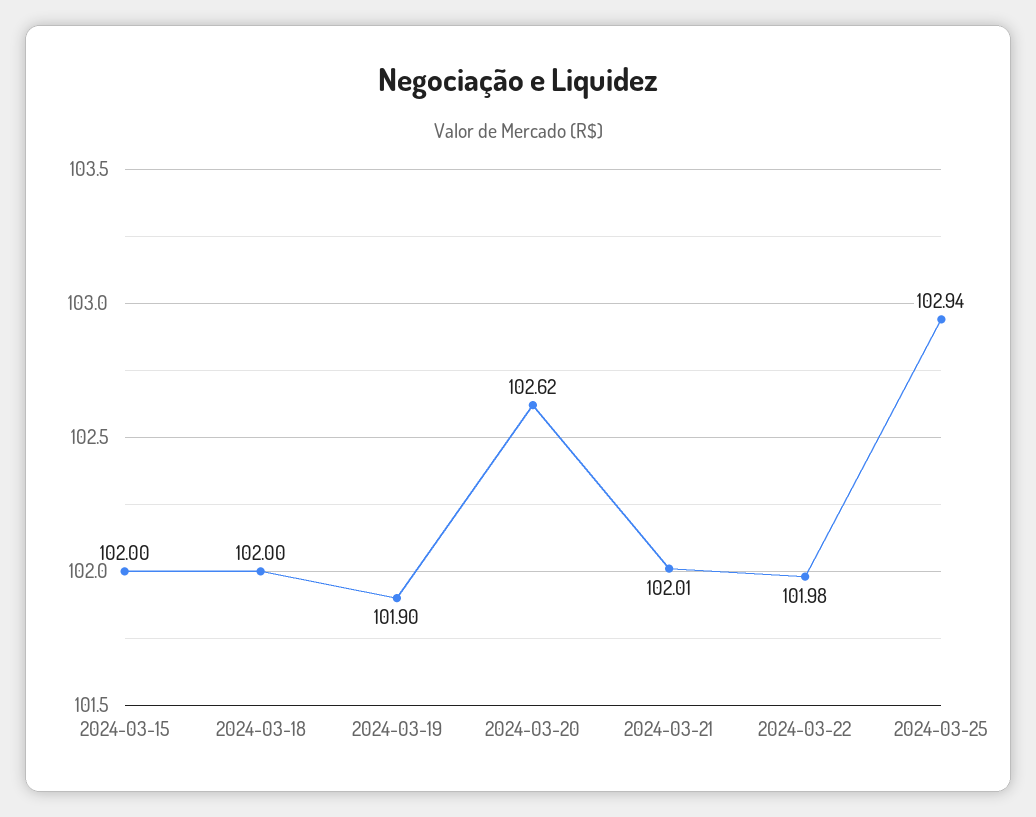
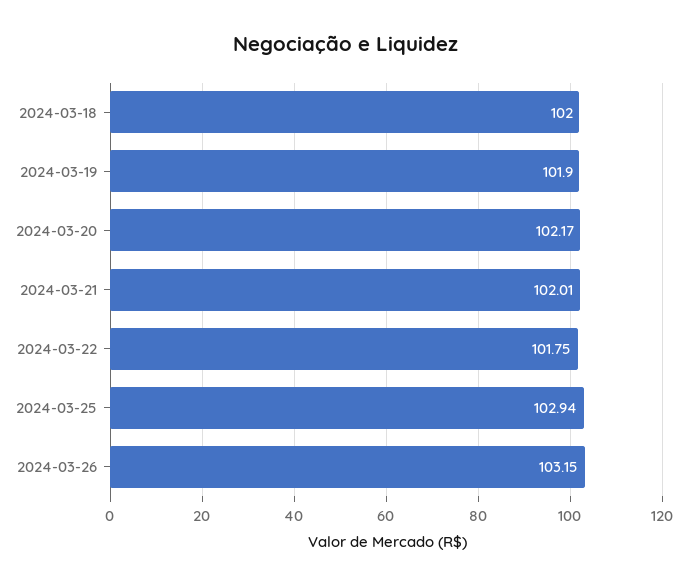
2024-03-15: 102 -> none
2024-03-20: 102.62 -> 102.17
2024-03-22: 101.98 -> 101.75
2024-03-26: none -> 103.15

